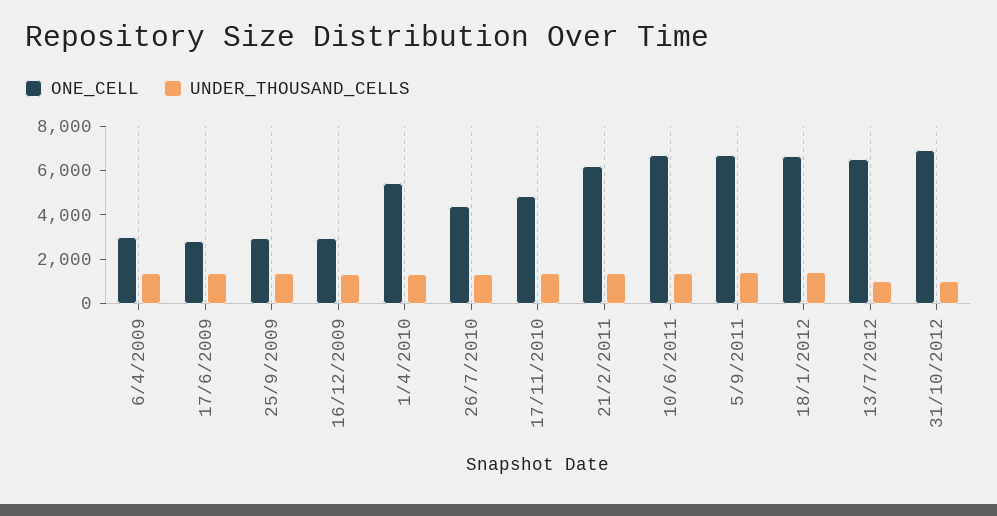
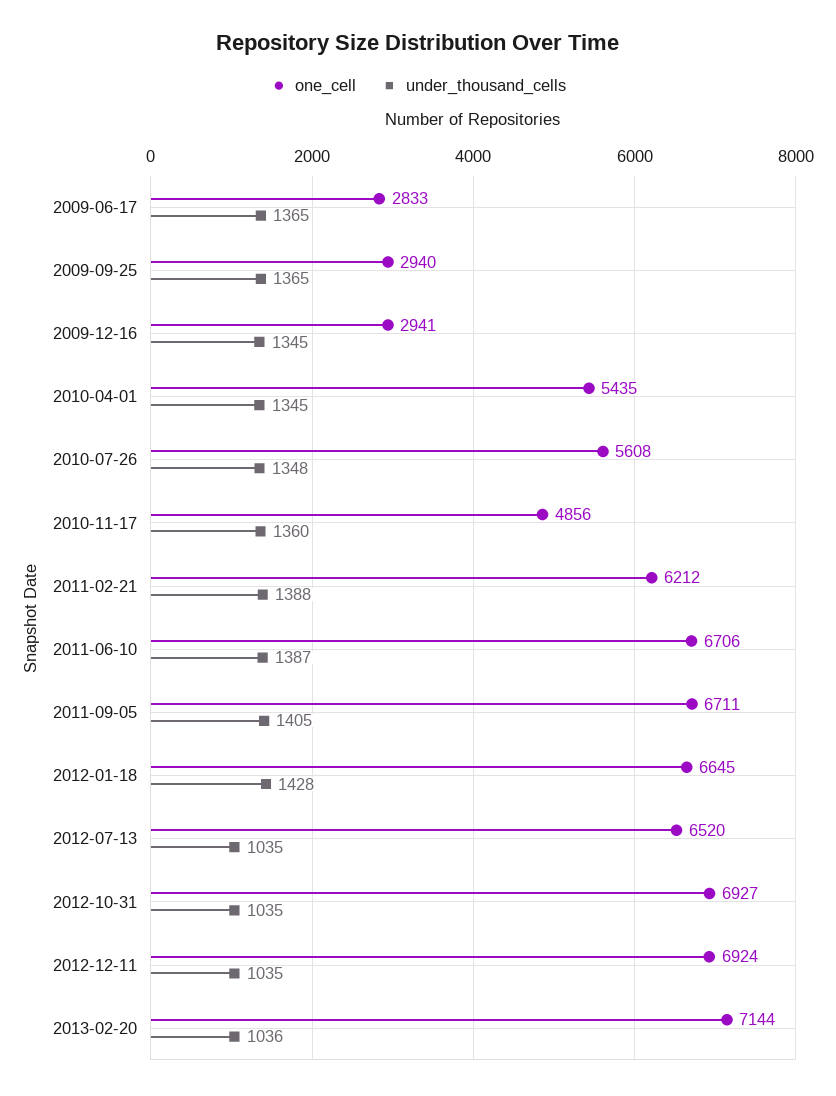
ONE_CELL, 6/4/2009: 3000 -> none
UNDER_THOUSAND_CELLS, 6/4/2009: 1500 -> none
ONE_CELL, 26/7/2010: 4500 -> 5608
ONE_CELL, 2012-12-11: none -> 6924
UNDER_THOUSAND_CELLS, 2012-12-11: none -> 1035
ONE_CELL, 2013-02-20: none -> 7144
UNDER_THOUSAND_CELLS, 2013-02-20: none -> 1036

